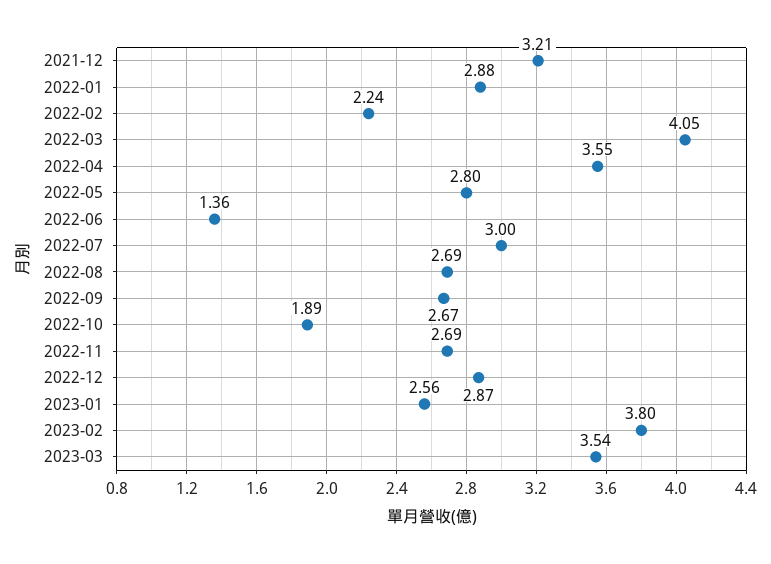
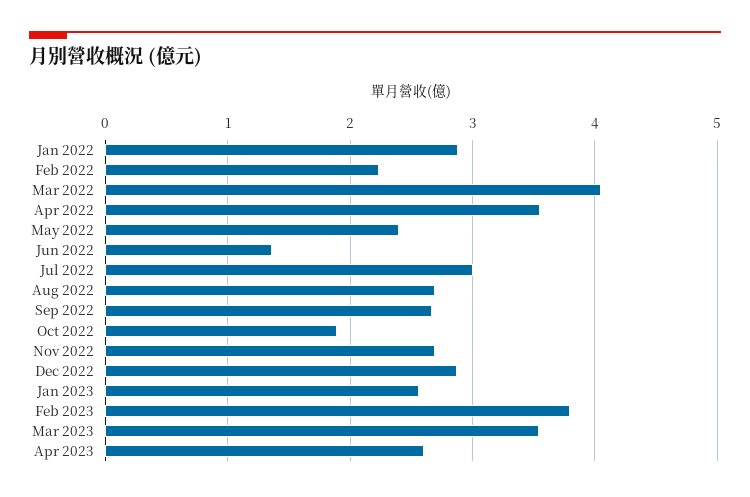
2021-12: 3.21 -> none
2022-05: 2.8 -> 2.4
Apr 2023: none -> 2.6

